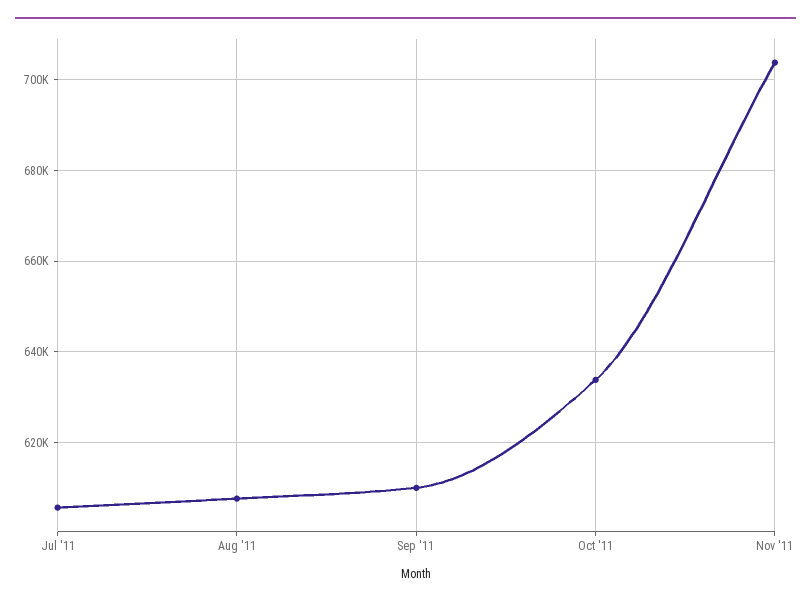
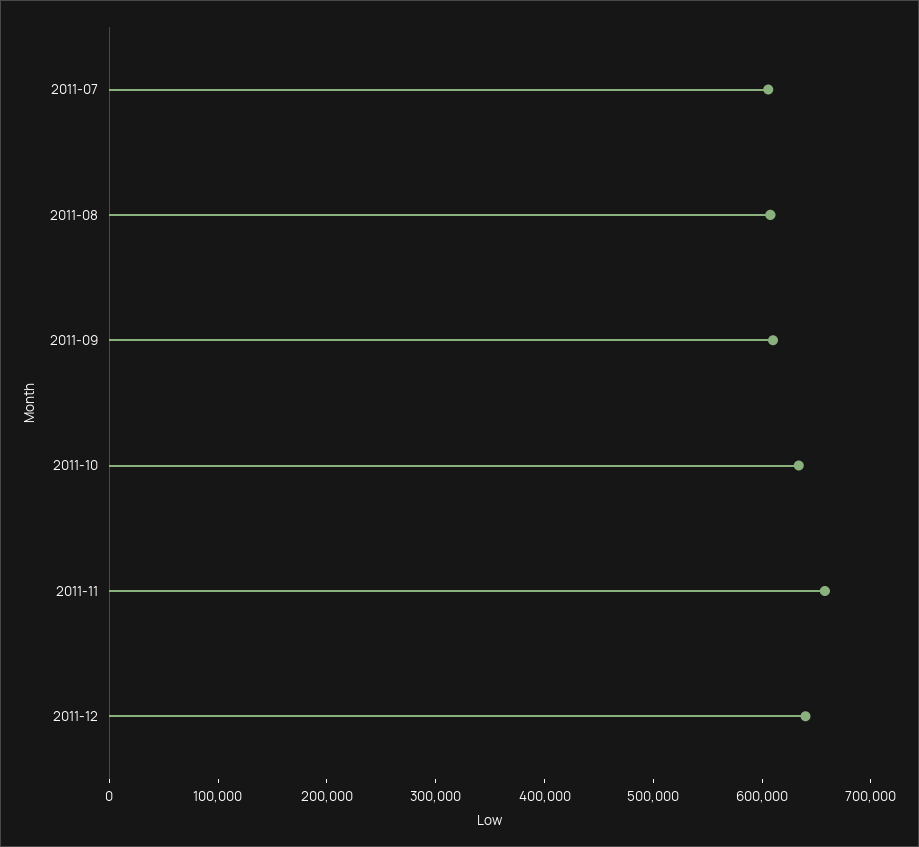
Nov '11: 704000 -> 660000
2011-12: none -> 640000

